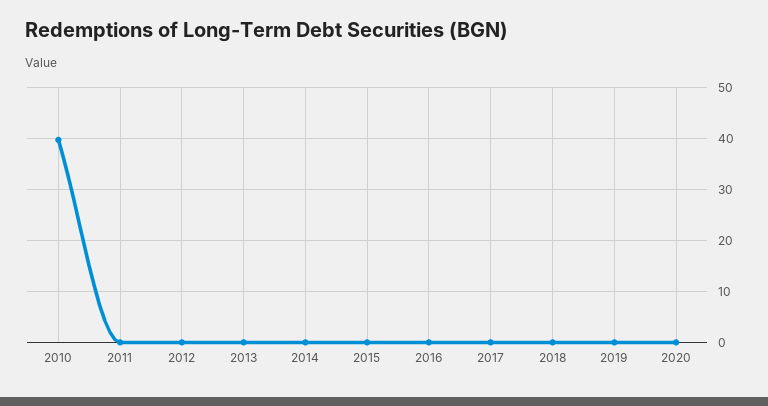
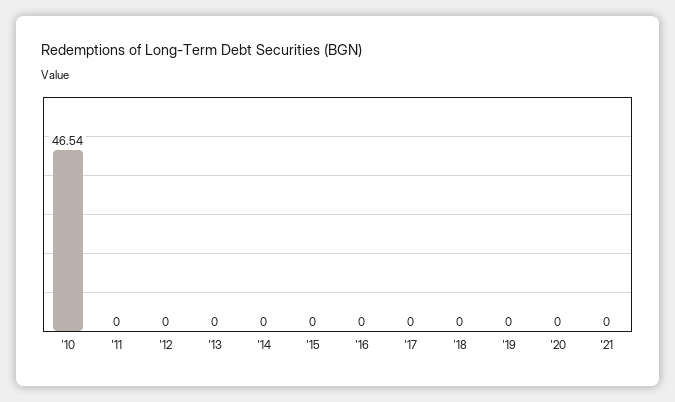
2010: 40 -> 46.54
'21: none -> 0

